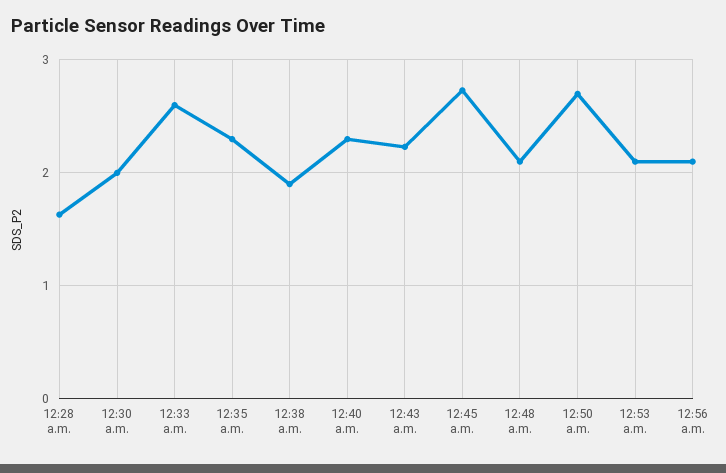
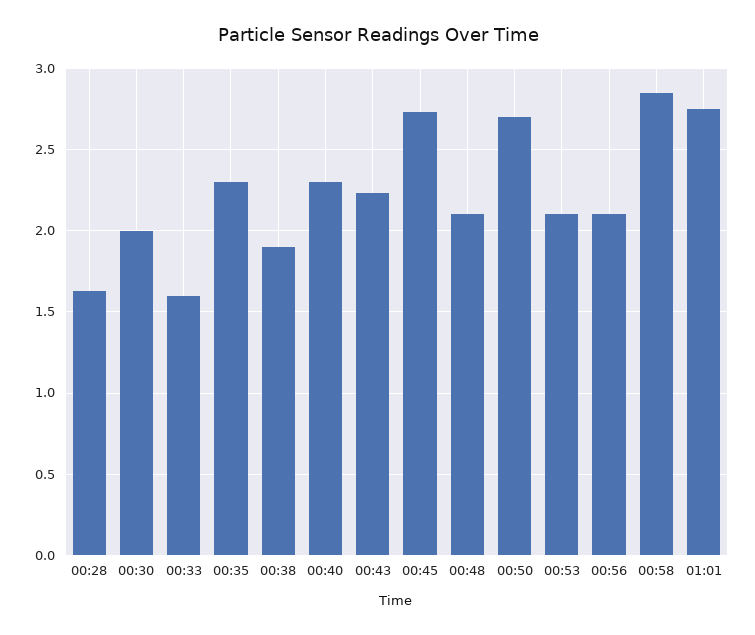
12:33 a.m.: 2.6 -> 1.6
00:58: none -> 2.85
01:01: none -> 2.75

